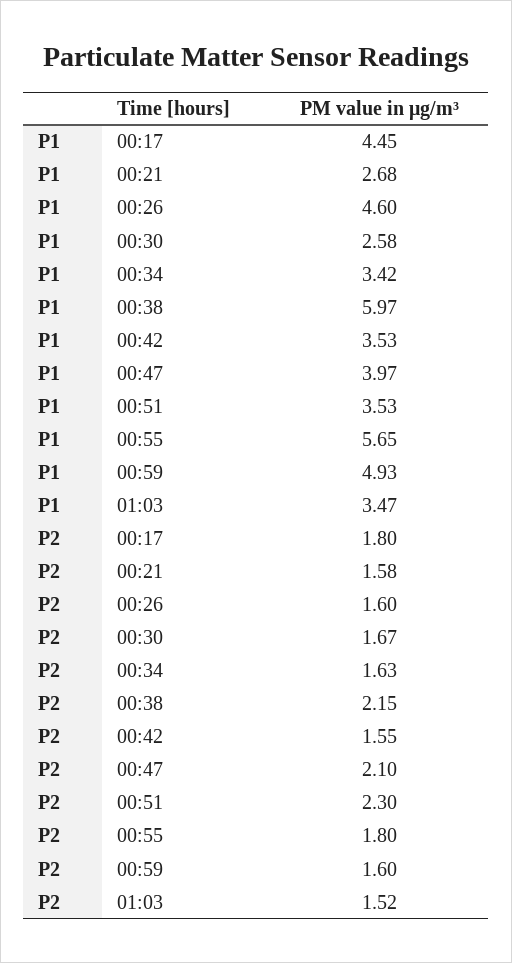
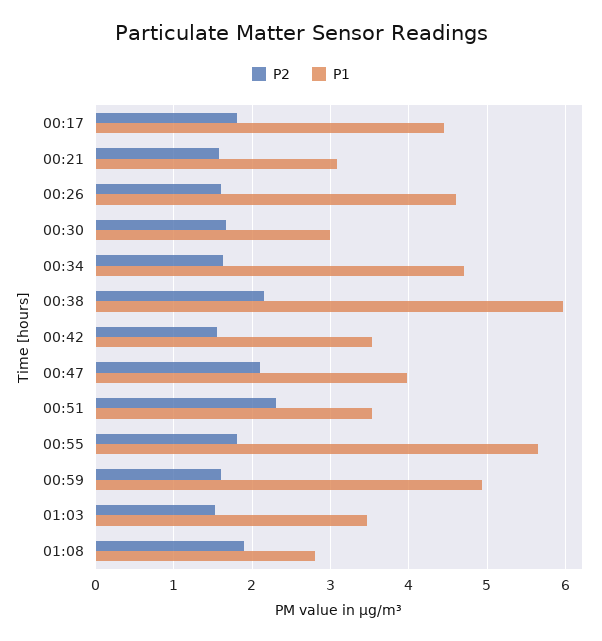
P1, 00:21: 2.68 -> 3.1
P1, 00:30: 2.58 -> 3
P1, 00:34: 3.42 -> 4.7
P2, 01:08: none -> 1.9
P1, 01:08: none -> 2.8

